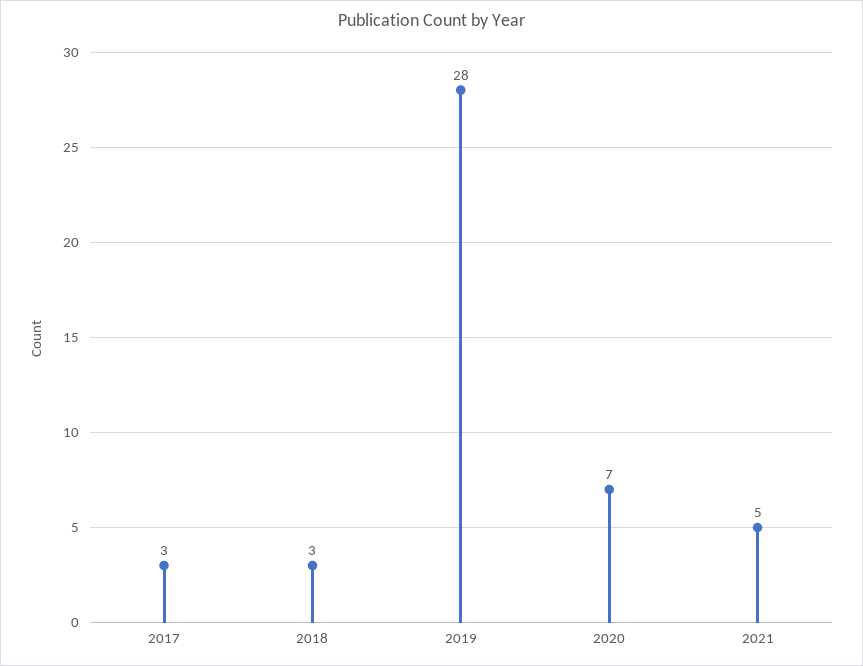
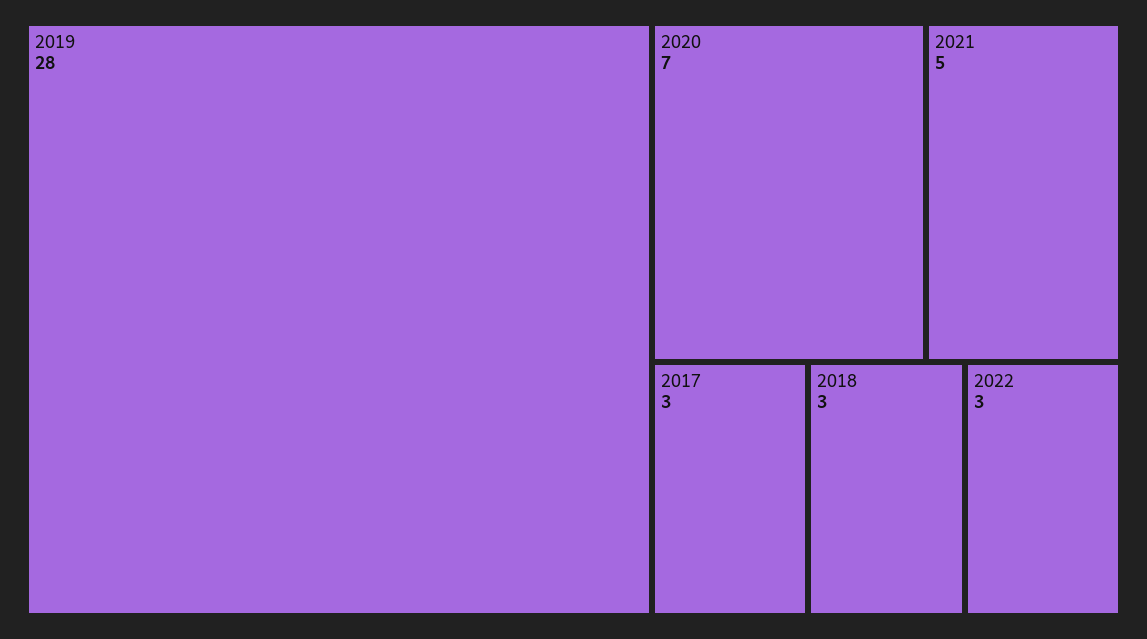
2022: none -> 3

